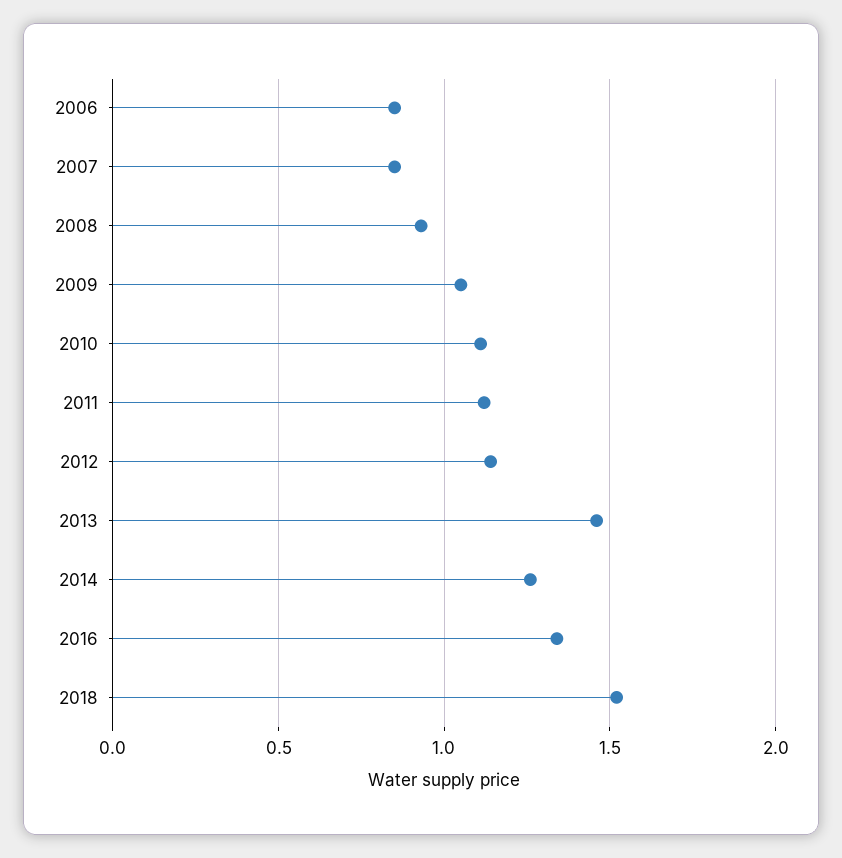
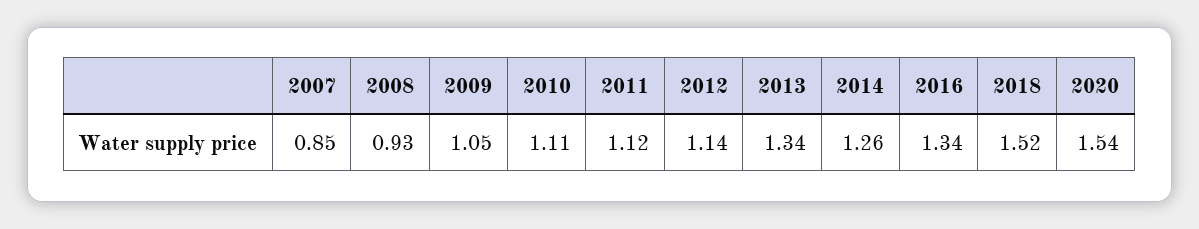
2006: 0.85 -> none
2013: 1.45 -> 1.34
2020: none -> 1.54

